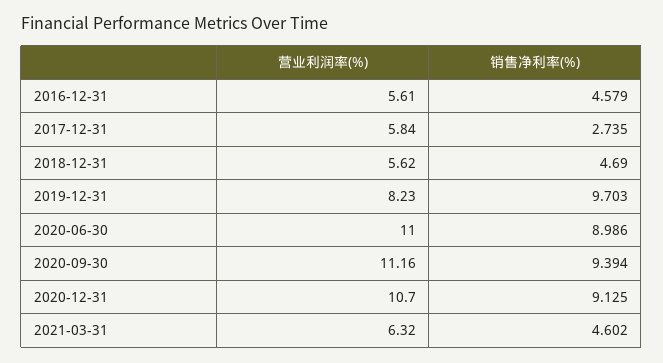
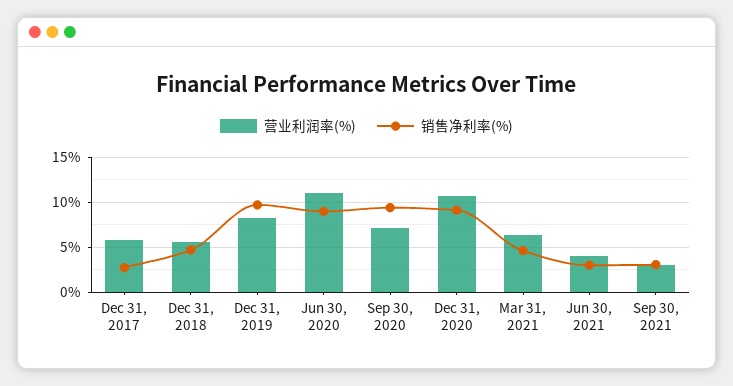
营业利润率(%), 2016-12-31: 5.61 -> none
销售净利率(%), 2016-12-31: 4.579 -> none
营业利润率(%), 2020-09-30: 11.16 -> 7
营业利润率(%), Jun 30, 2021: none -> 4
销售净利率(%), Jun 30, 2021: none -> 3
营业利润率(%), Sep 30, 2021: none -> 3
销售净利率(%), Sep 30, 2021: none -> 3

